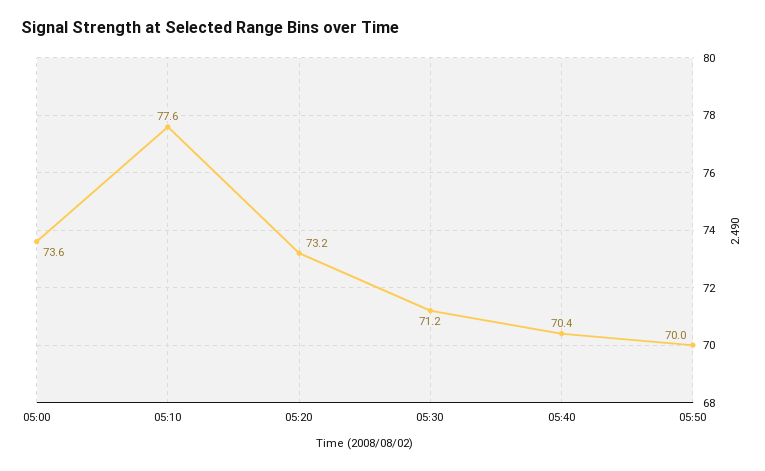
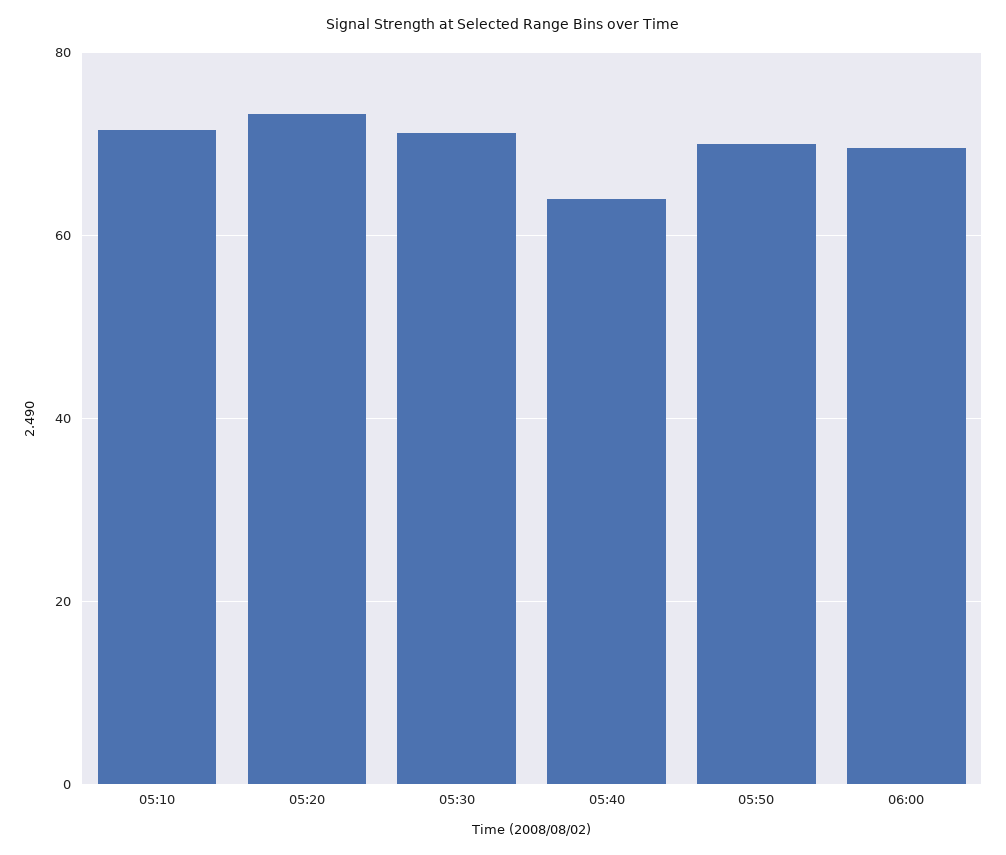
05:00: 73.6 -> none
05:10: 77.6 -> 72
05:40: 70.4 -> 64
06:00: none -> 70

